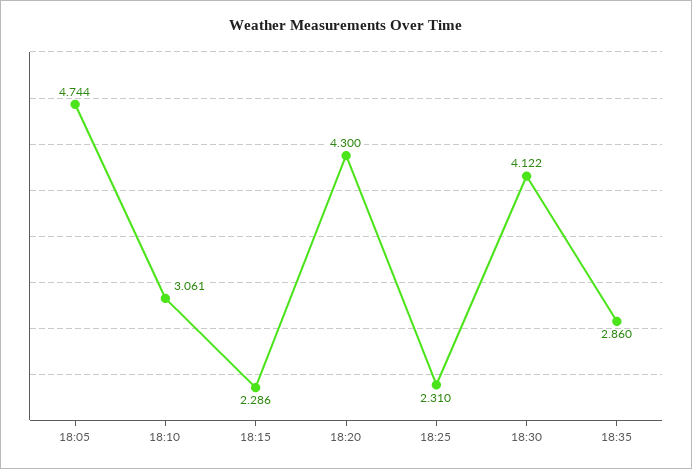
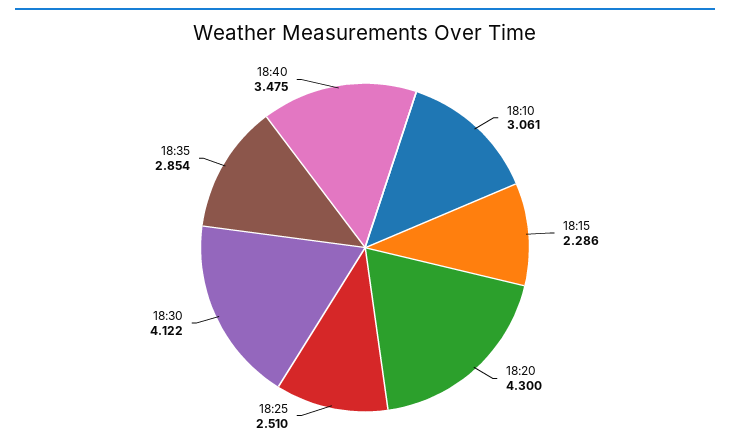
18:05: 4.744 -> none
18:25: 2.31 -> 2.51
18:35: 2.86 -> 2.854
18:40: none -> 3.475

